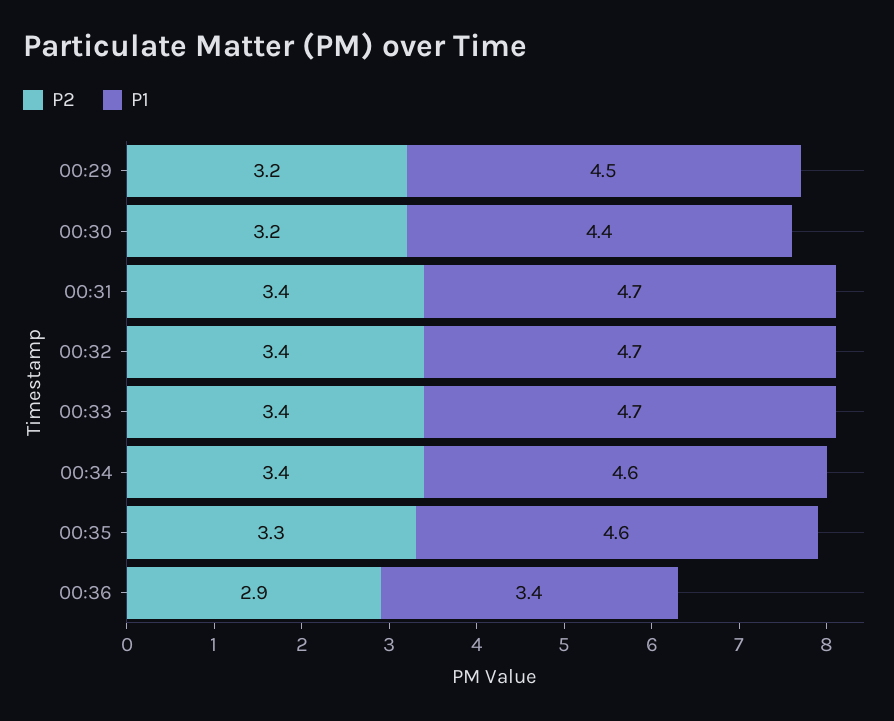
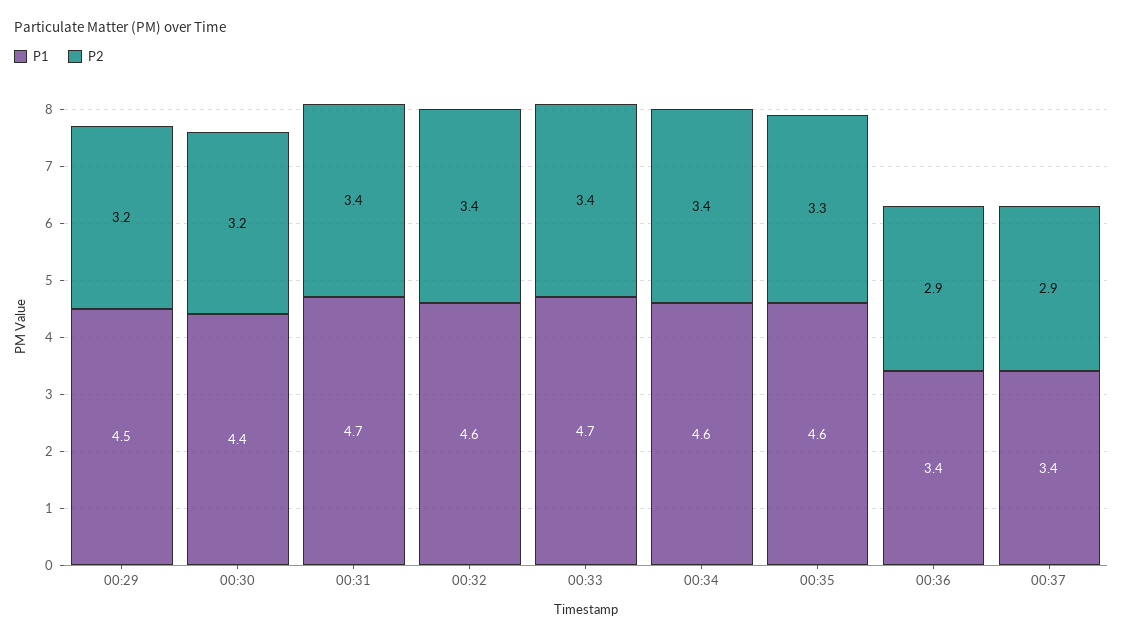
P1, 00:32: 4.7 -> 4.6
P1, 00:37: none -> 3.4
P2, 00:37: none -> 2.9

